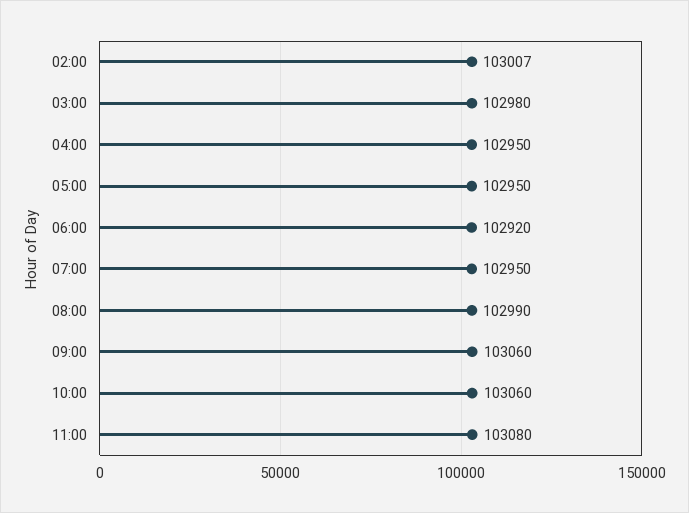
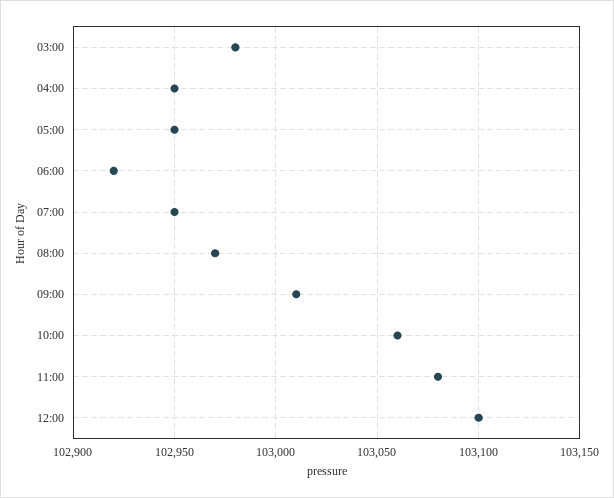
02:00: 103007 -> none
08:00: 102990 -> 102970
09:00: 103060 -> 103010
12:00: none -> 103100

